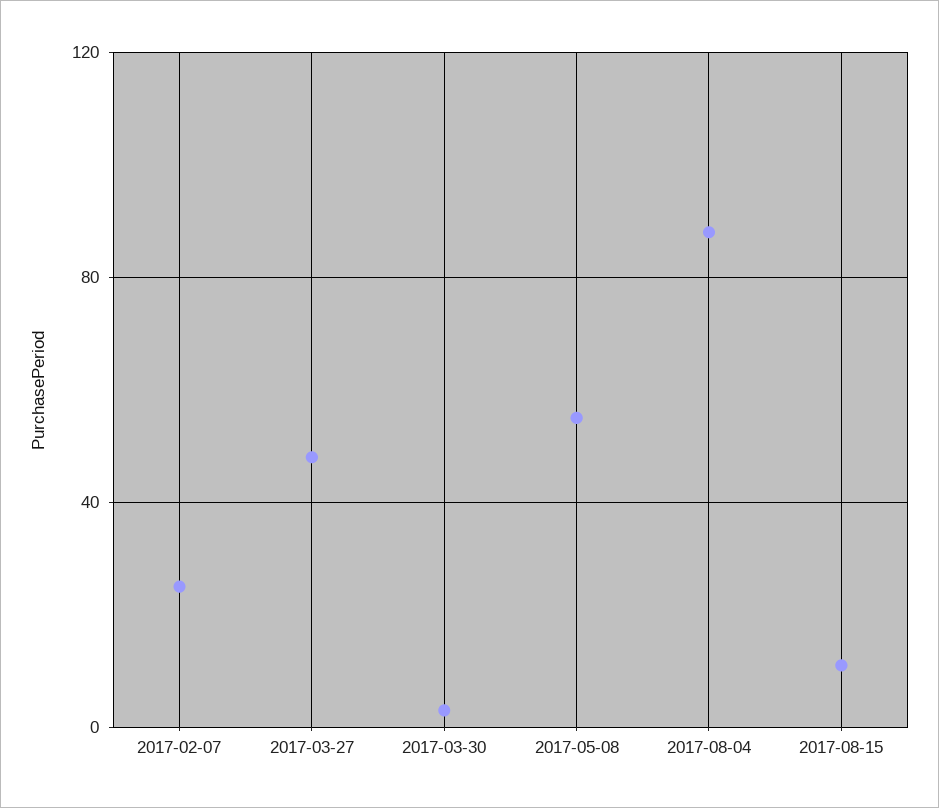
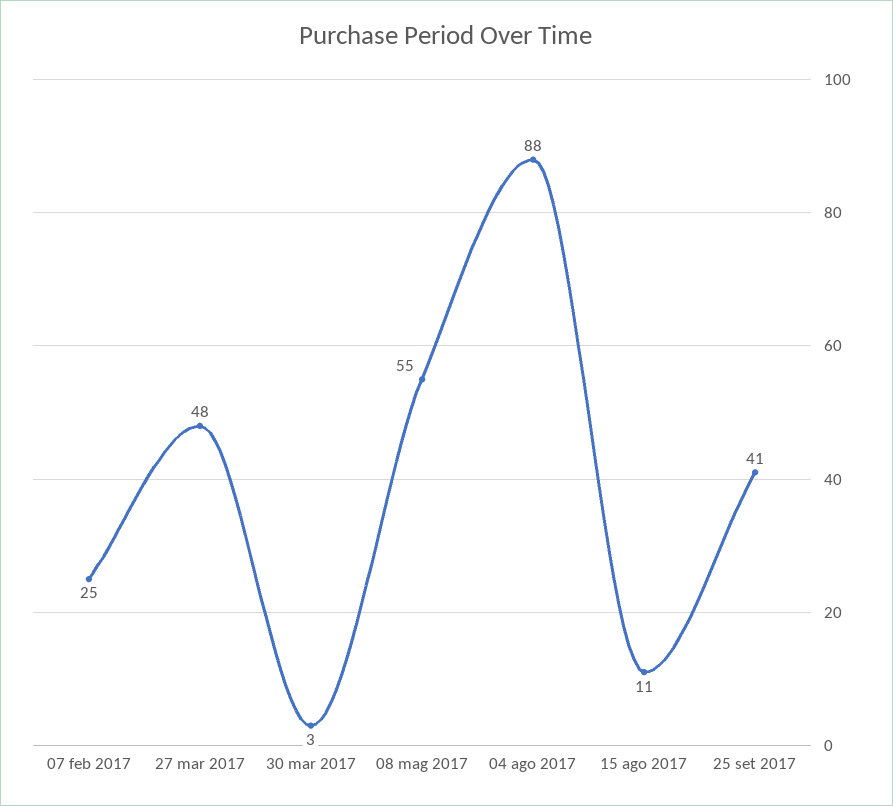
25 set 2017: none -> 41

